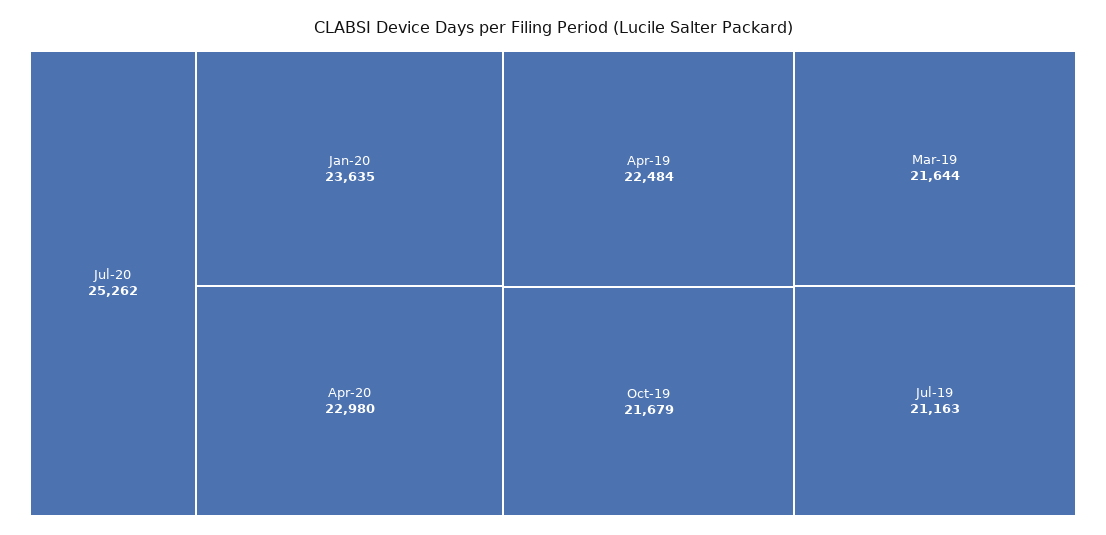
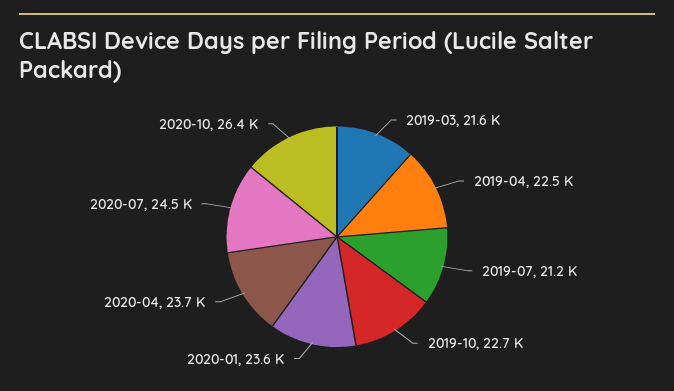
Jul-20: 25262 -> 24500
Apr-20: 22980 -> 23700
Oct-19: 21679 -> 22700
2020-10: none -> 26400

